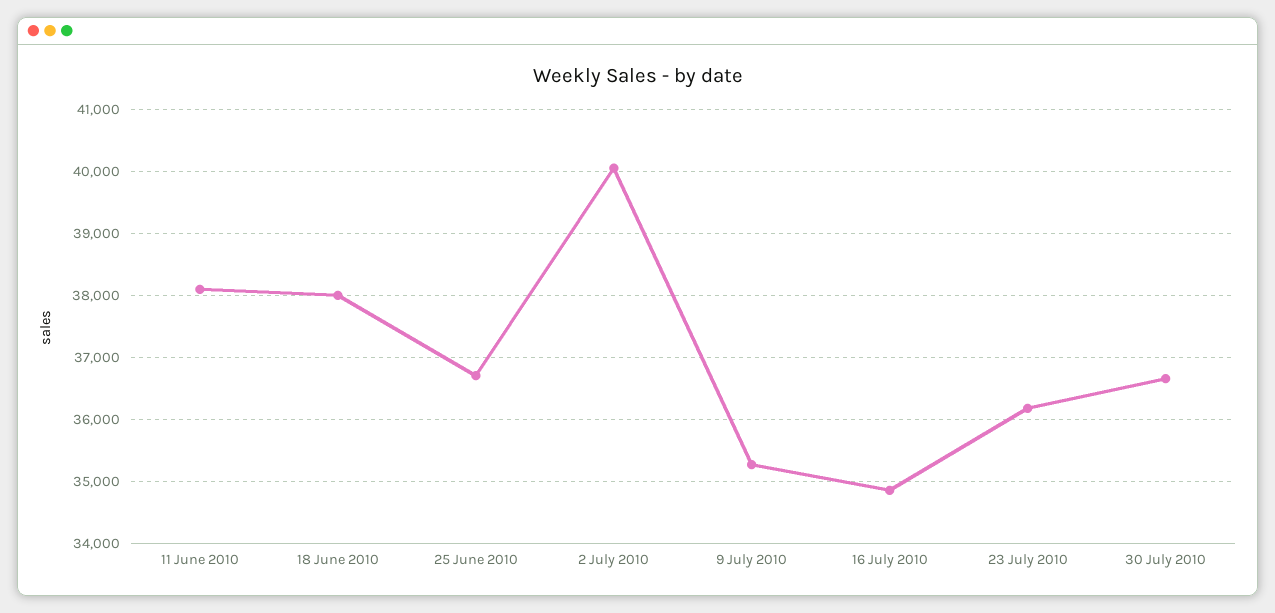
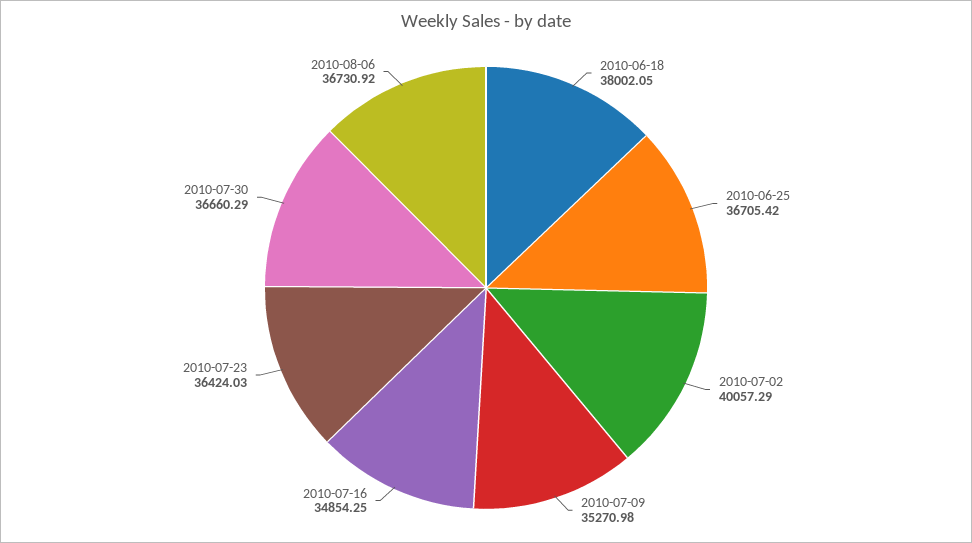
11 June 2010: 38100 -> none
23 July 2010: 36200 -> 36424.03
2010-08-06: none -> 36730.92

